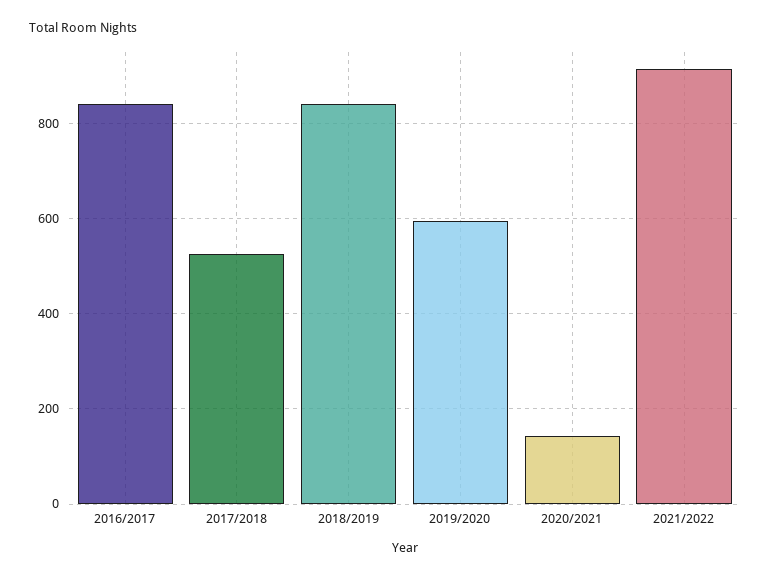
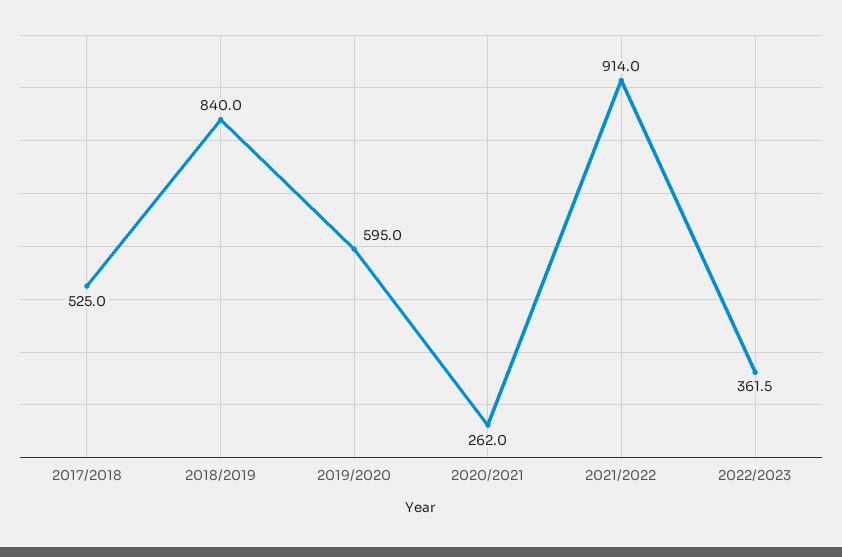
2016/2017: 840 -> none
2020/2021: 140 -> 262
2022/2023: none -> 361.5

